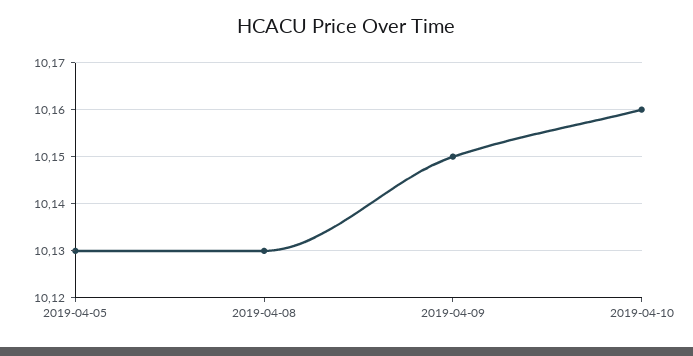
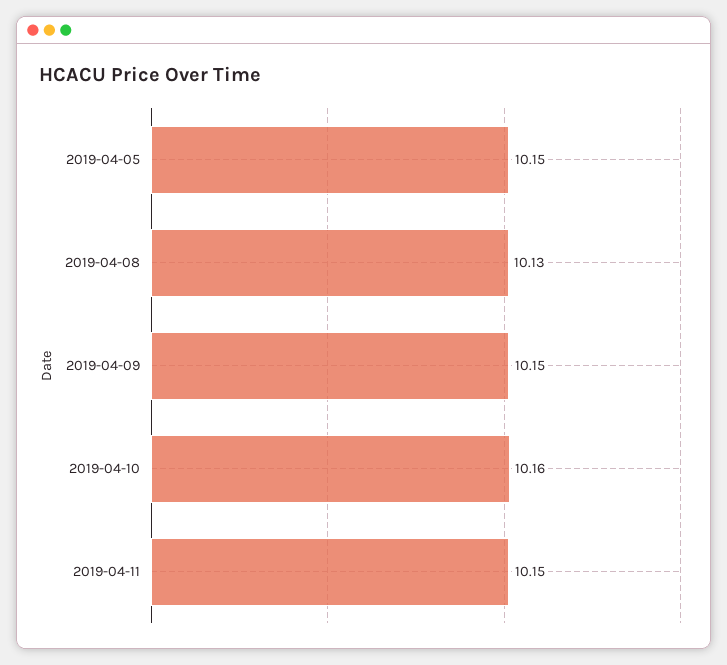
2019-04-05: 10.13 -> 10.15
2019-04-11: none -> 10.15

